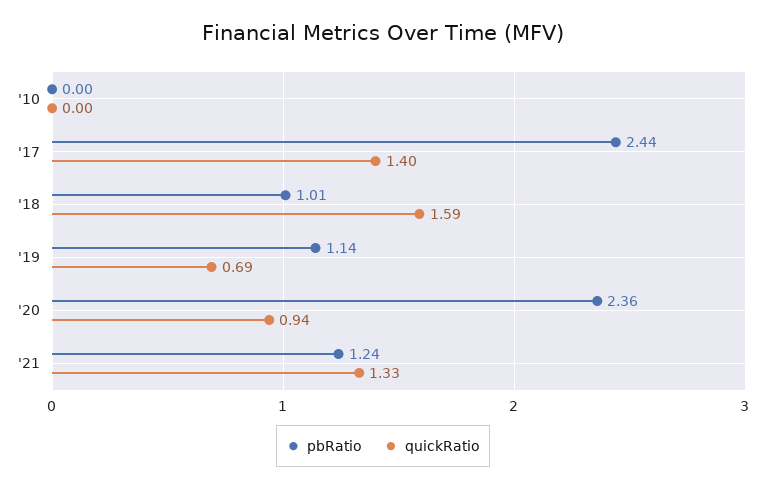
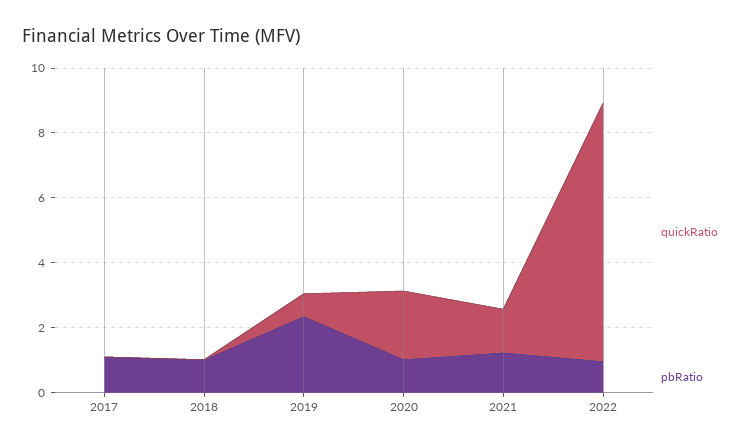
pbRatio, '10: 0 -> none
quickRatio, '10: 0 -> none
pbRatio, '17: 2.44 -> 1
quickRatio, '17: 1.4 -> 0
quickRatio, '18: 1.59 -> 0
pbRatio, '19: 1.14 -> 2.5
pbRatio, '20: 2.36 -> 1
quickRatio, '20: 0.94 -> 2
quickRatio, 2022: none -> 8
pbRatio, 2022: none -> 1

